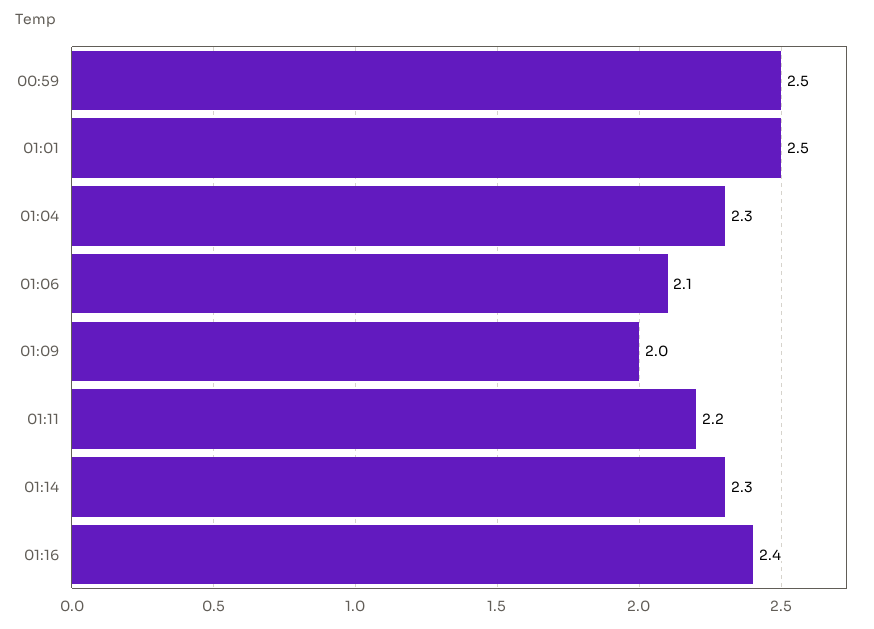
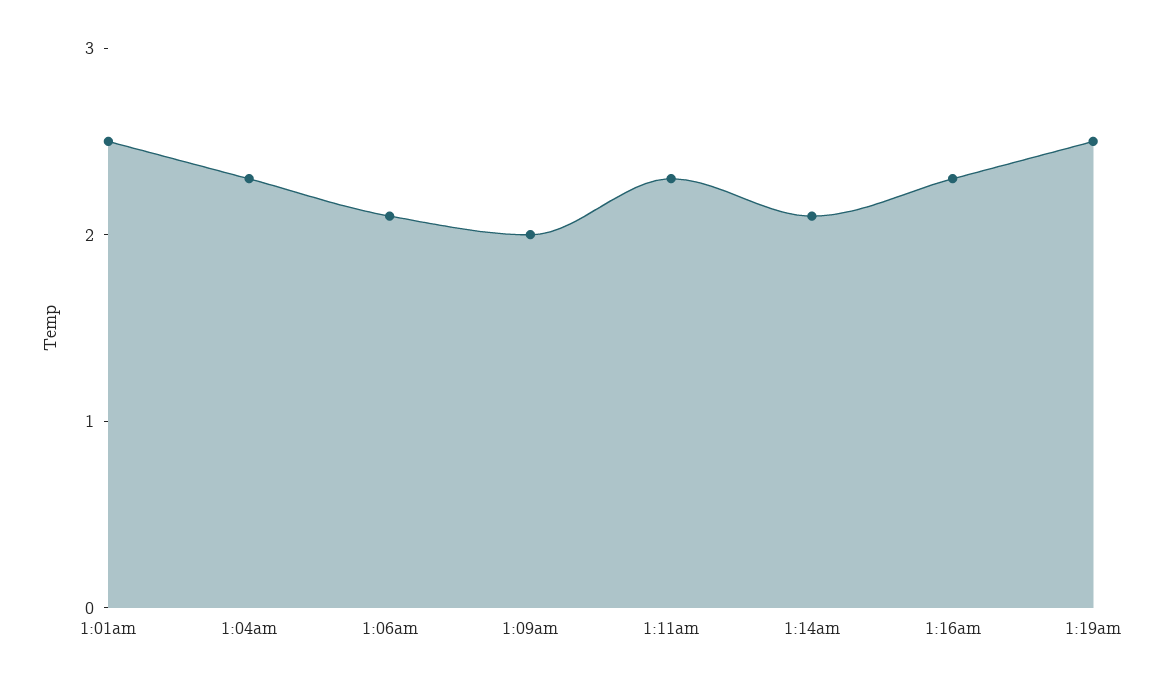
00:59: 2.5 -> none
01:11: 2.2 -> 2.3
01:14: 2.3 -> 2.1
01:16: 2.4 -> 2.3
1:19am: none -> 2.5

